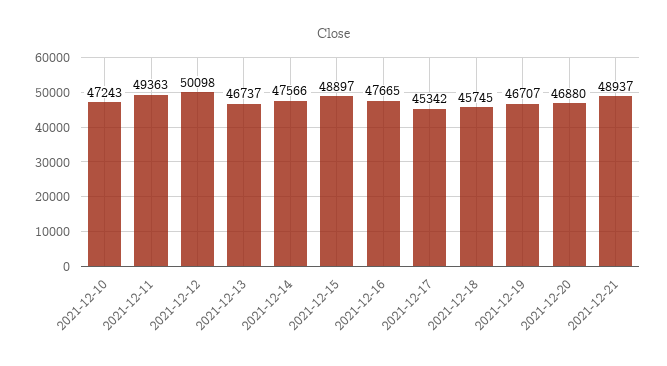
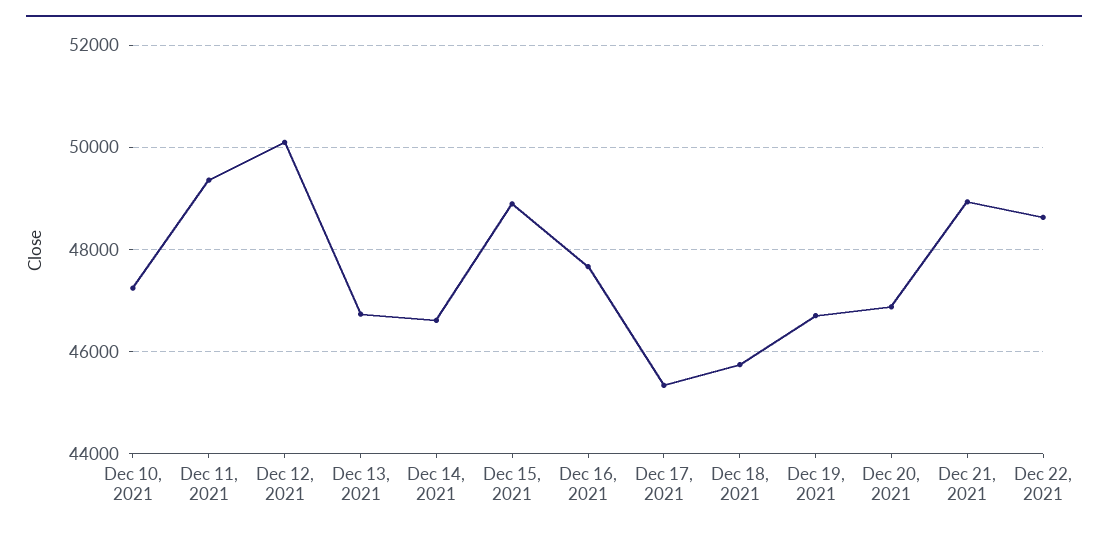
2021-12-14: 47566 -> 46600
Dec 22, 2021: none -> 48600

